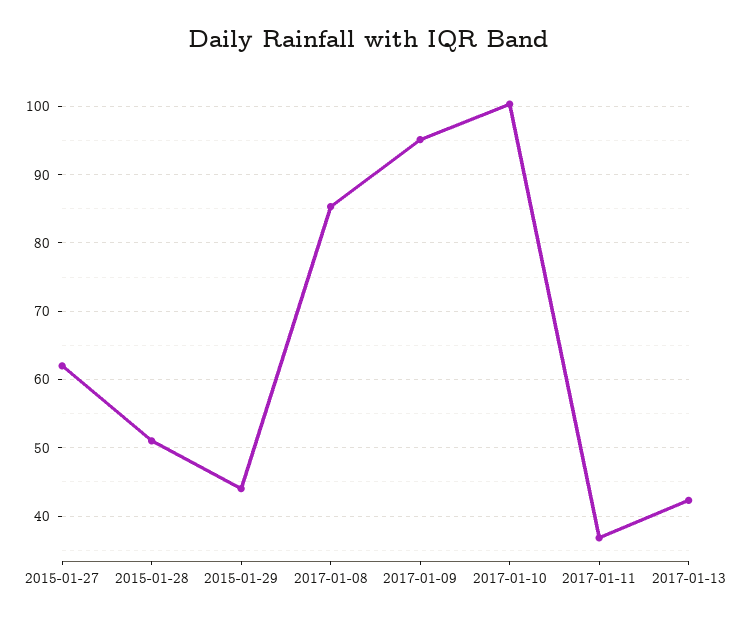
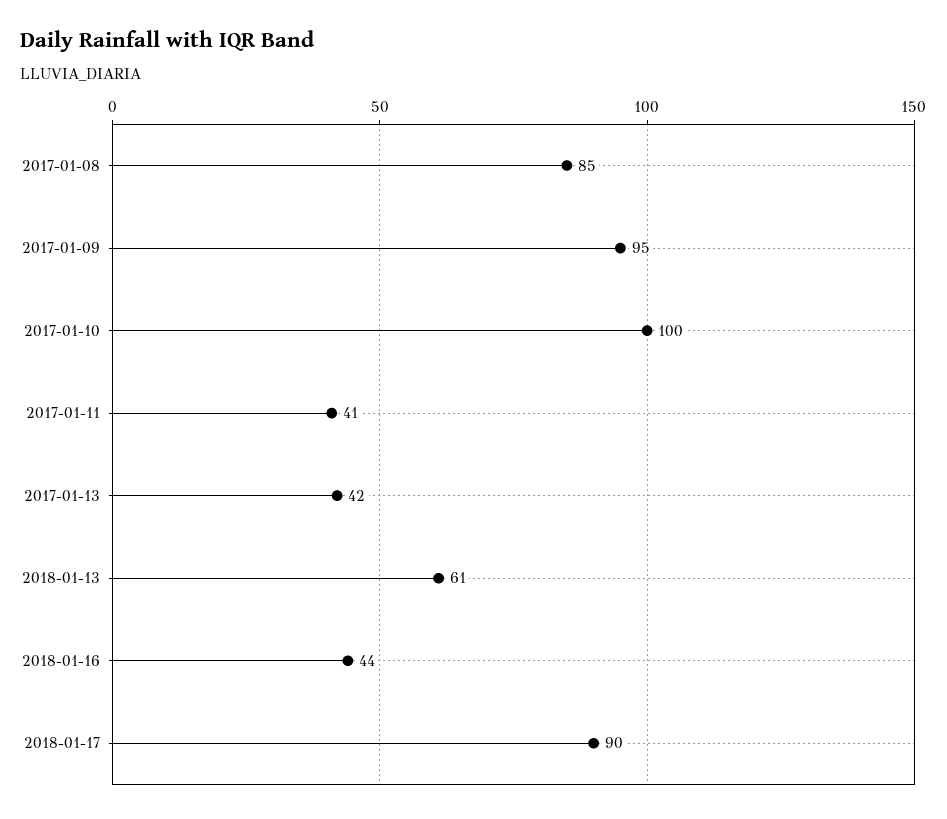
2015-01-27: 62 -> none
2015-01-28: 51 -> none
2015-01-29: 44 -> none
2017-01-11: 37 -> 41
2018-01-13: none -> 61
2018-01-16: none -> 44
2018-01-17: none -> 90

